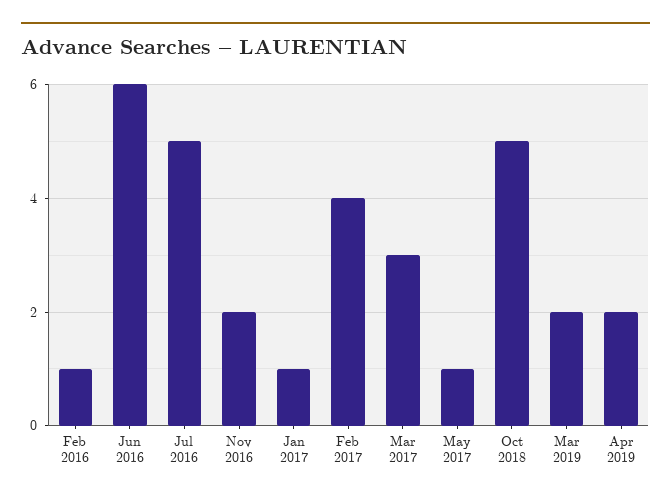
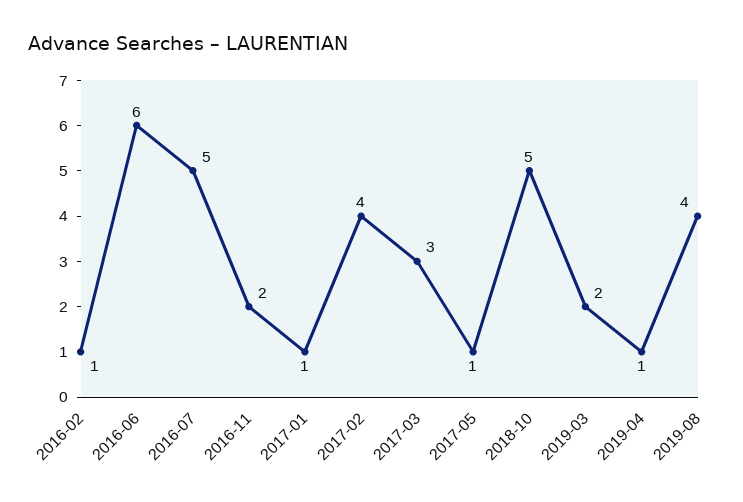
Apr 2019: 2 -> 1
2019-08: none -> 4

